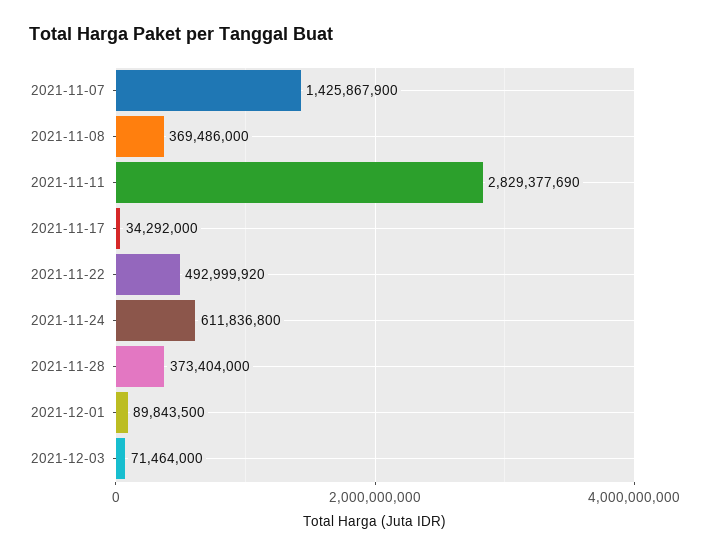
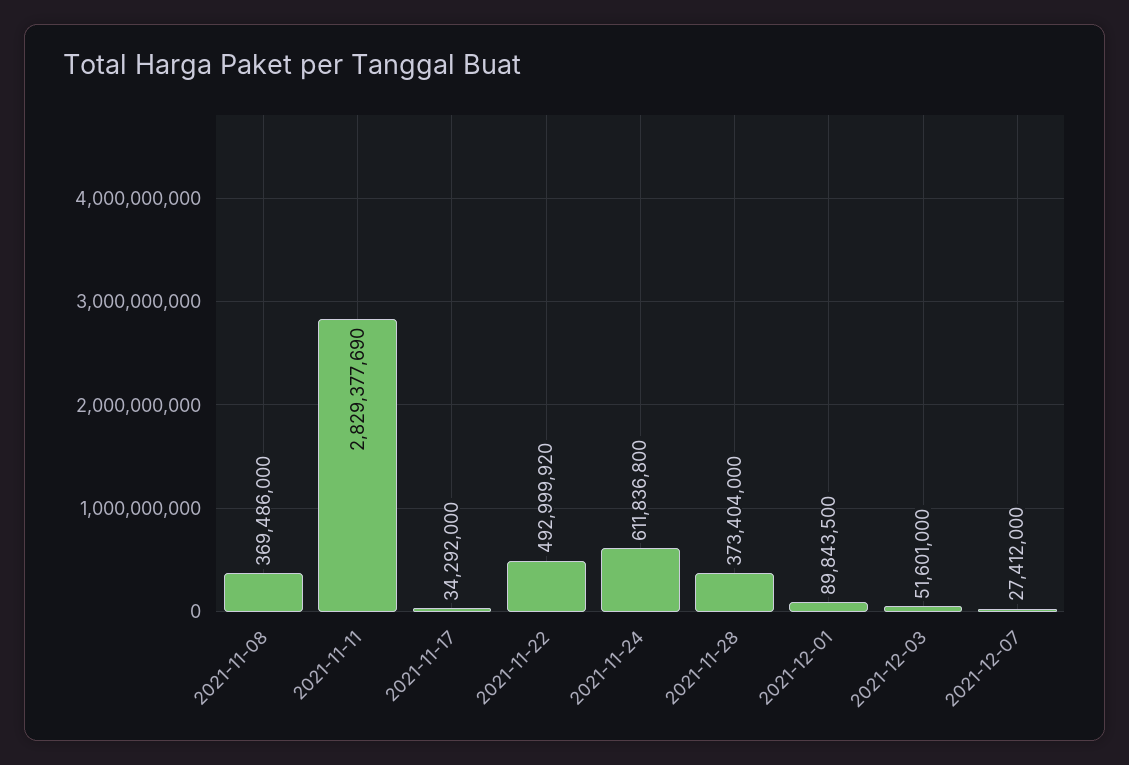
2021-11-07: 1425867900 -> none
2021-12-03: 71464000 -> 51601000
2021-12-07: none -> 27412000

